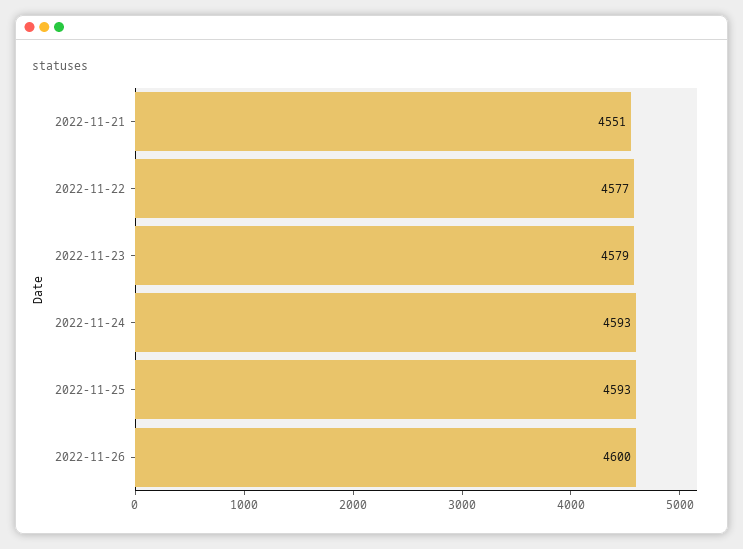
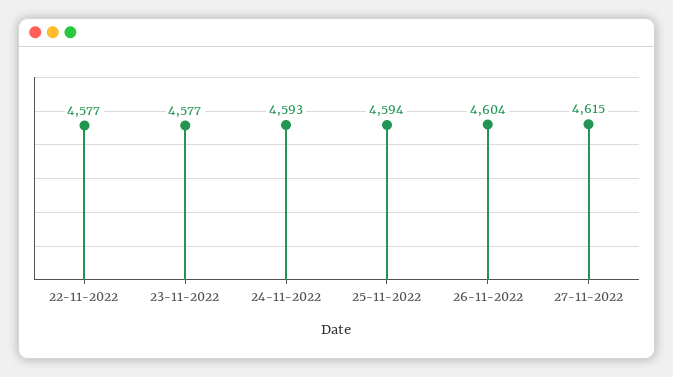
2022-11-21: 4551 -> none
2022-11-23: 4579 -> 4577
2022-11-25: 4593 -> 4594
2022-11-26: 4600 -> 4604
27-11-2022: none -> 4615

